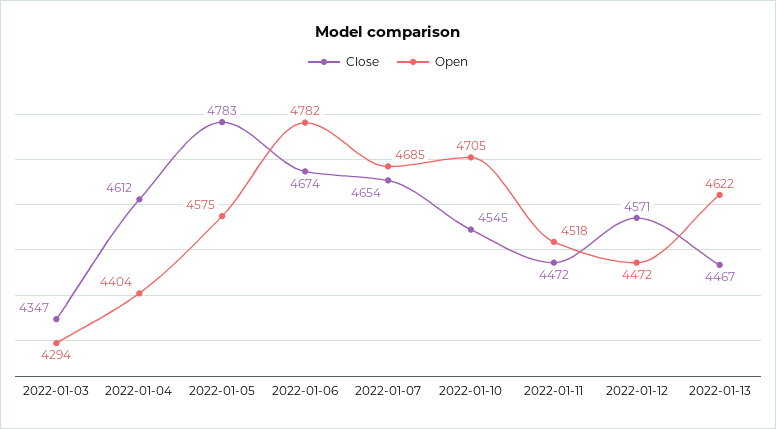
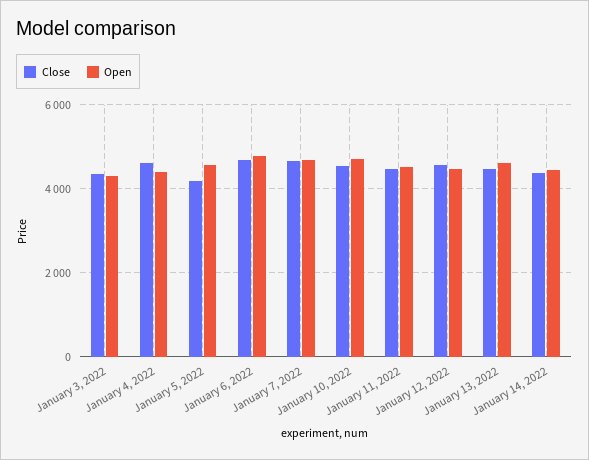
Close, 2022-01-05: 4783 -> 4200
Close, January 14, 2022: none -> 4400
Open, January 14, 2022: none -> 4400

